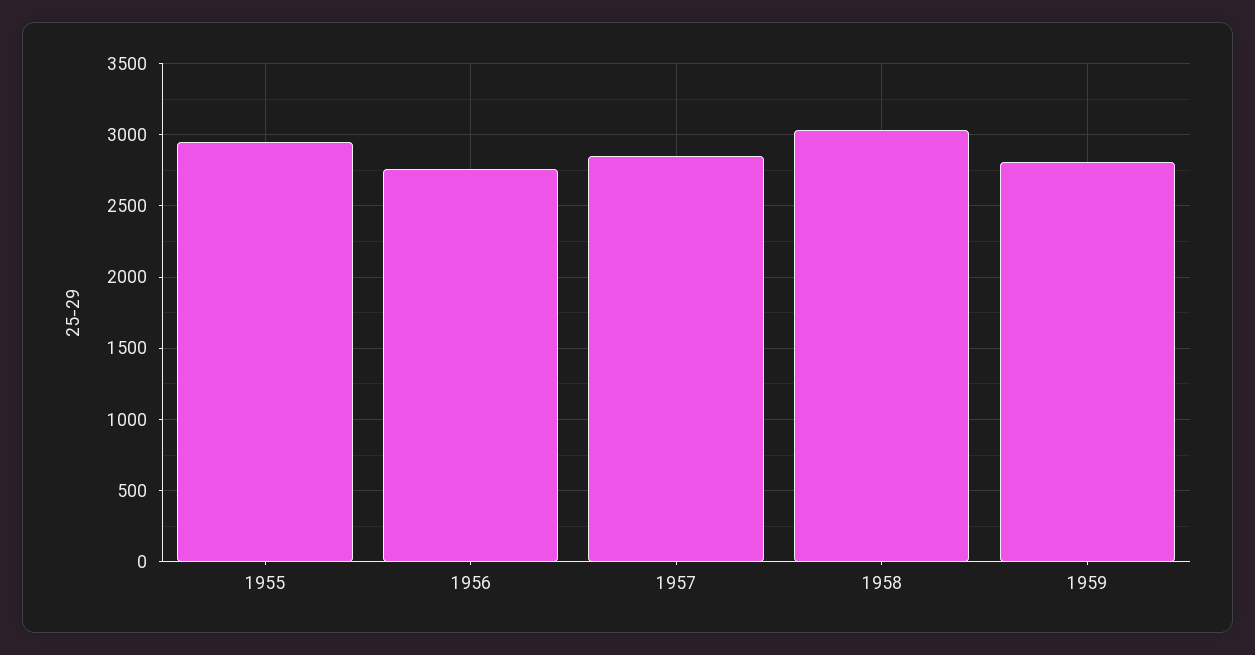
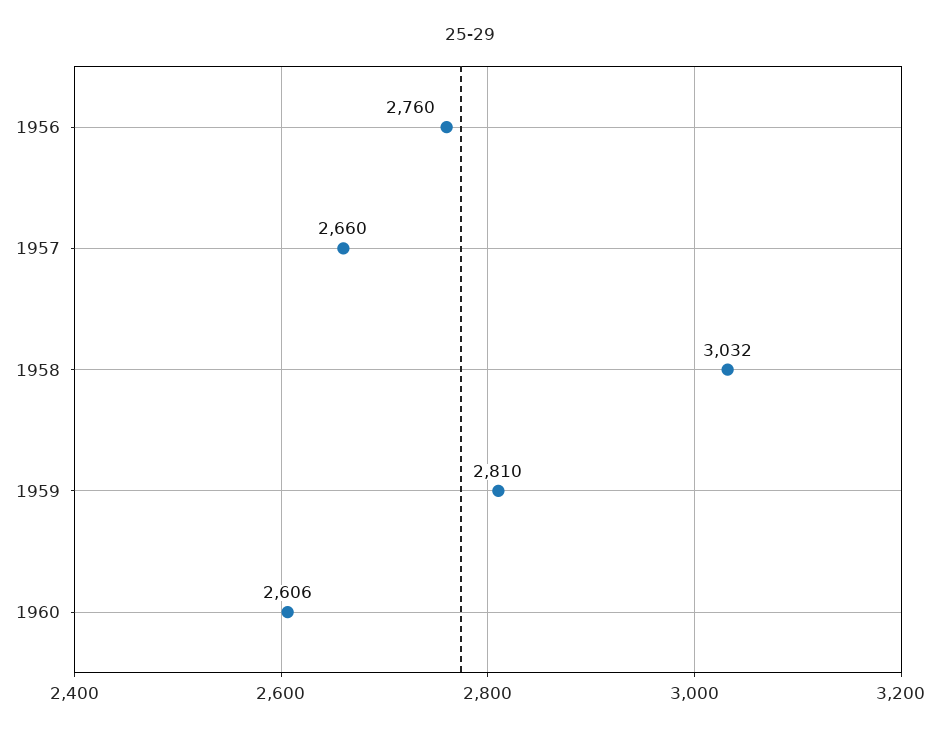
1955: 2950 -> none
1957: 2850 -> 2660
1960: none -> 2606

